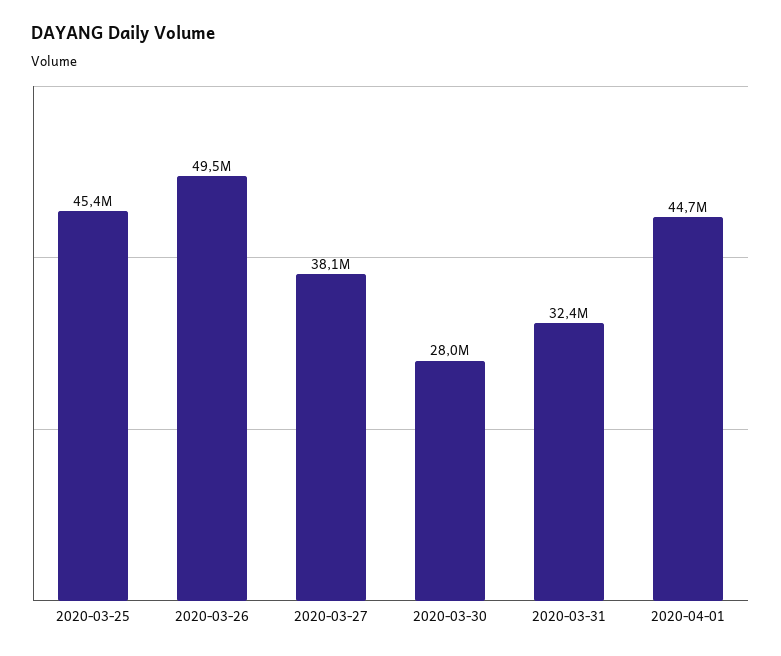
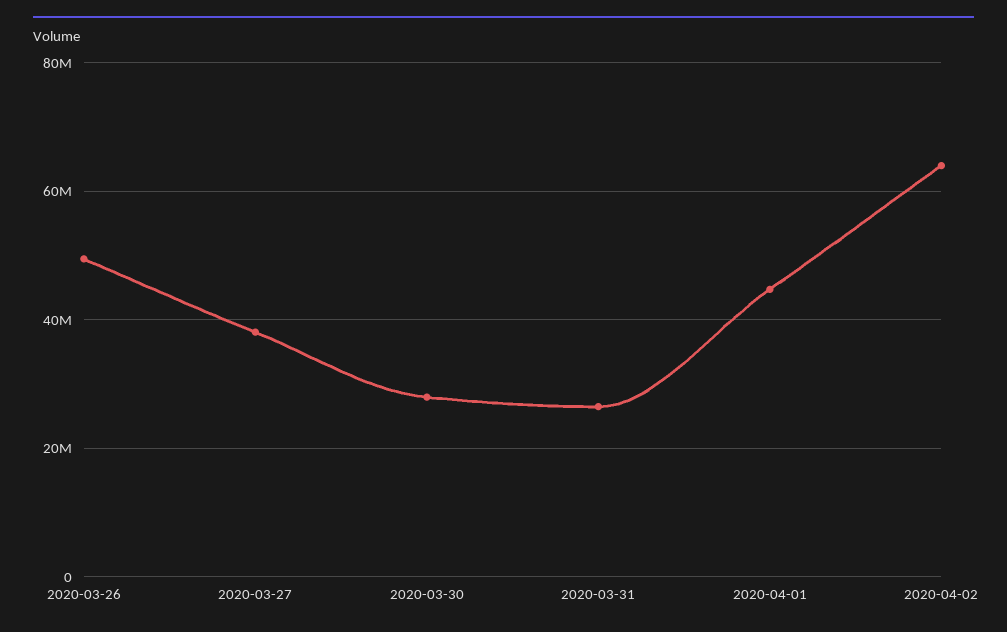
2020-03-25: 45400000 -> none
2020-03-31: 32400000 -> 26000000
2020-04-02: none -> 64000000

